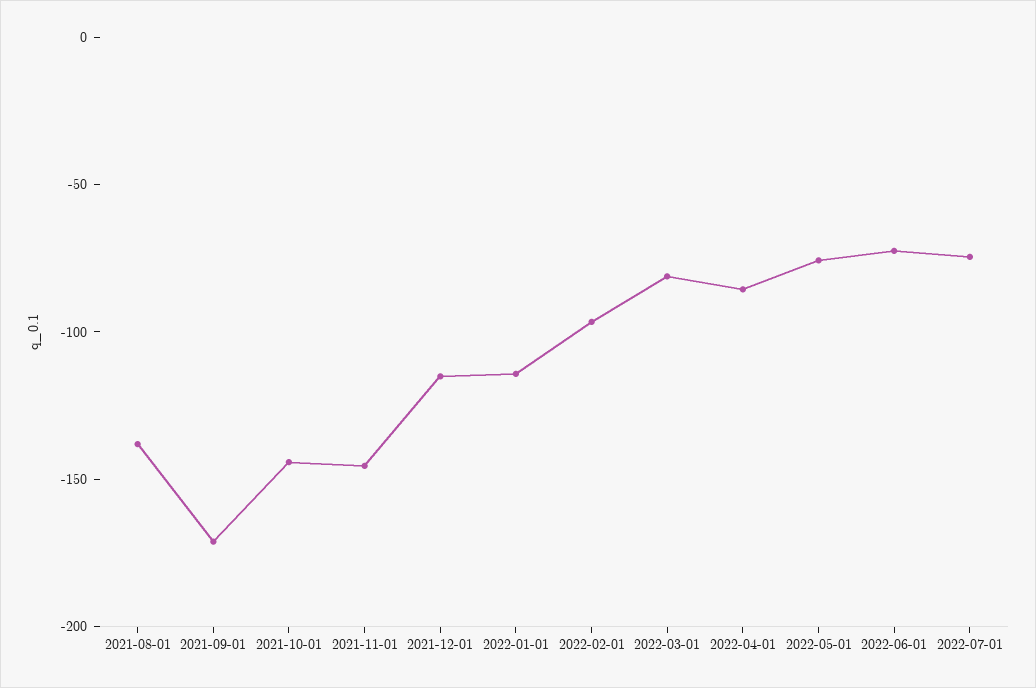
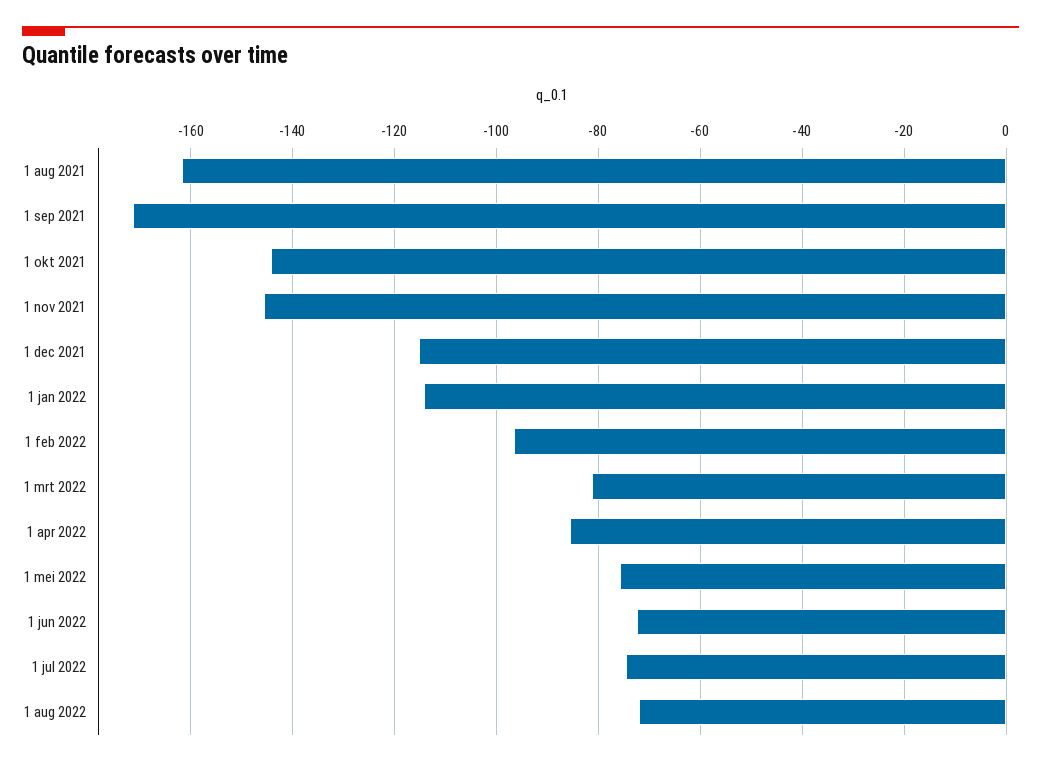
2021-08-01: -140 -> -162
1 aug 2022: none -> -72

